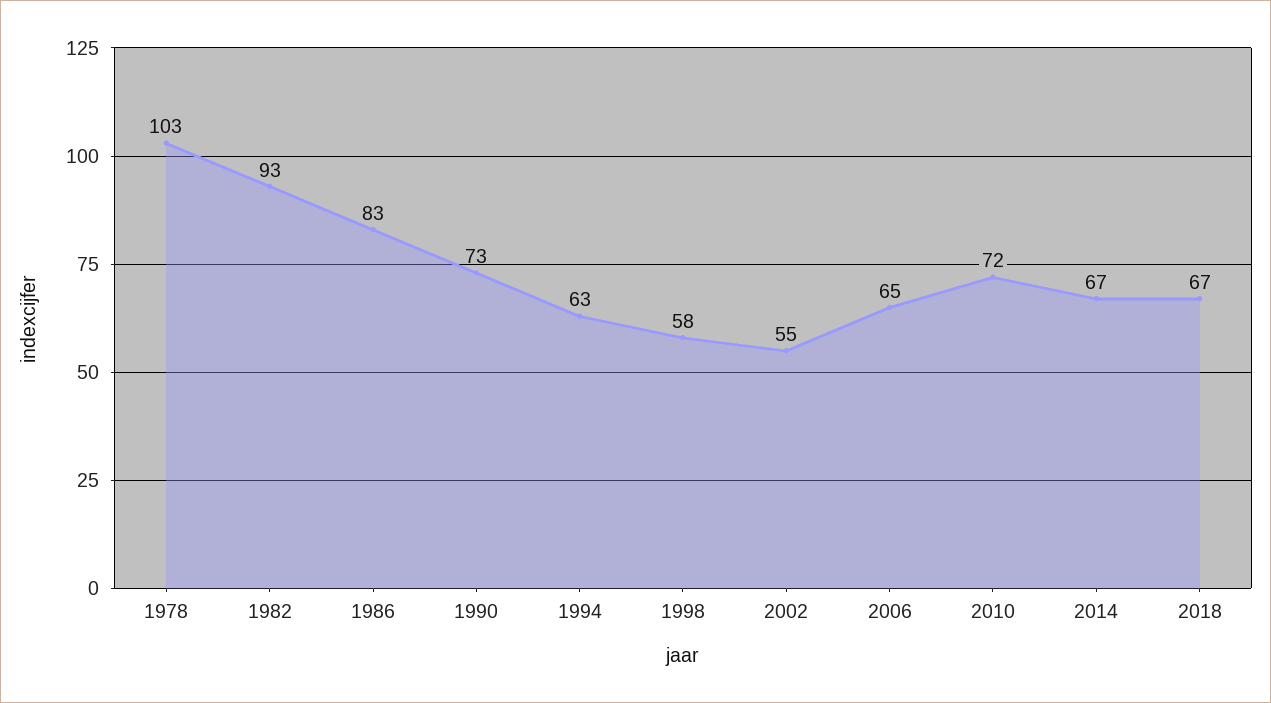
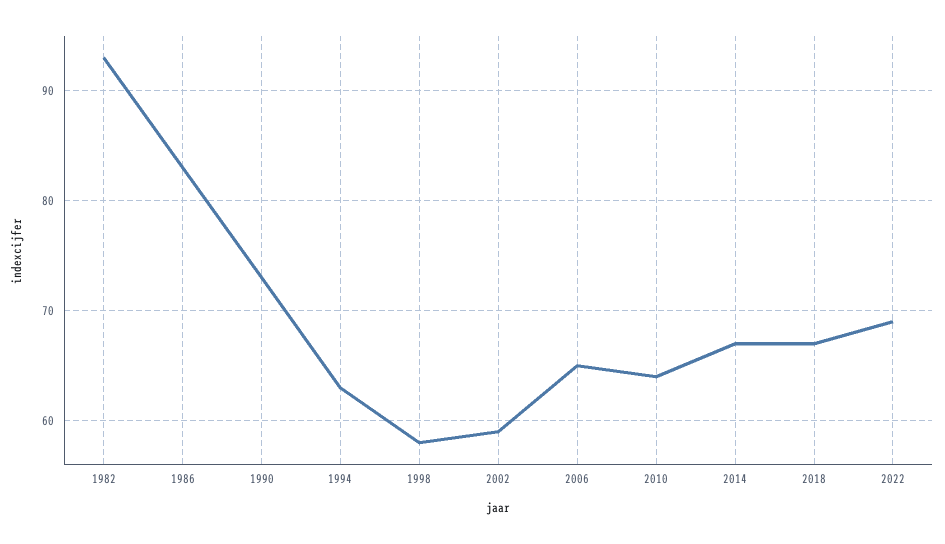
1978: 103 -> none
2002: 55 -> 59
2010: 72 -> 64
2022: none -> 69

